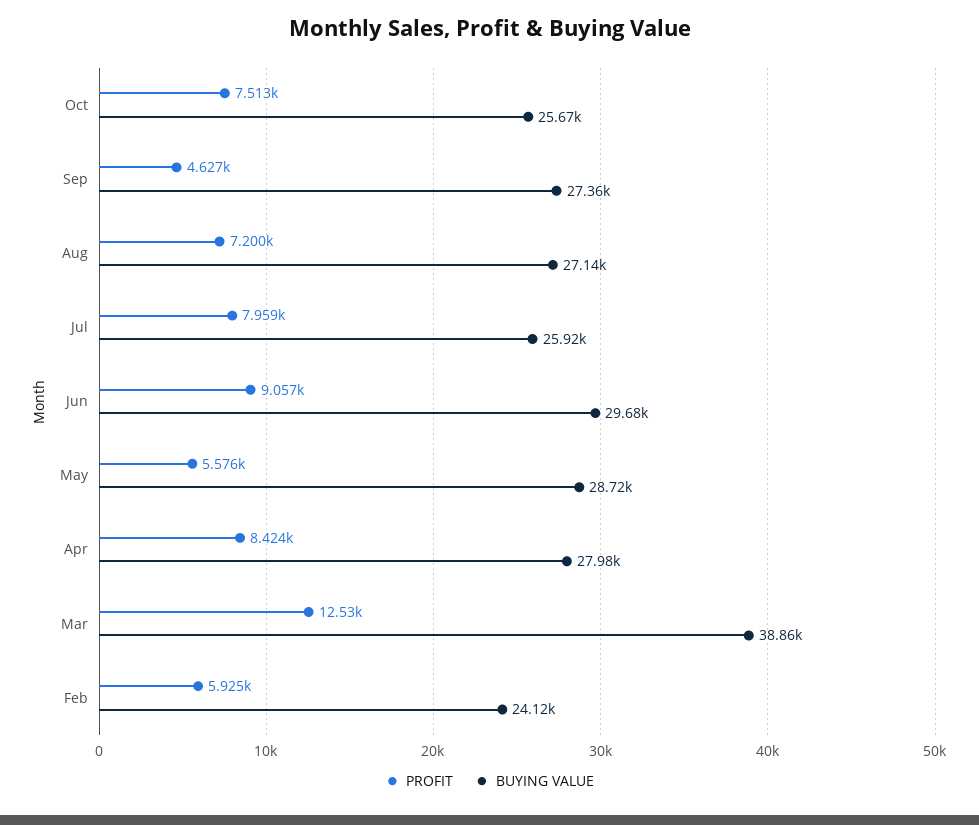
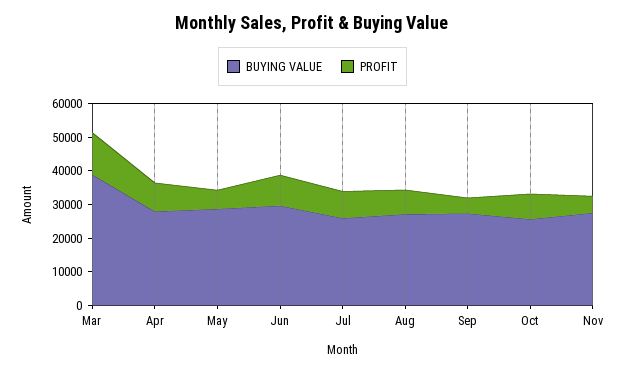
PROFIT, Feb: 5925 -> none
BUYING VALUE, Feb: 24120 -> none
BUYING VALUE, Nov: none -> 27500
PROFIT, Nov: none -> 5000

